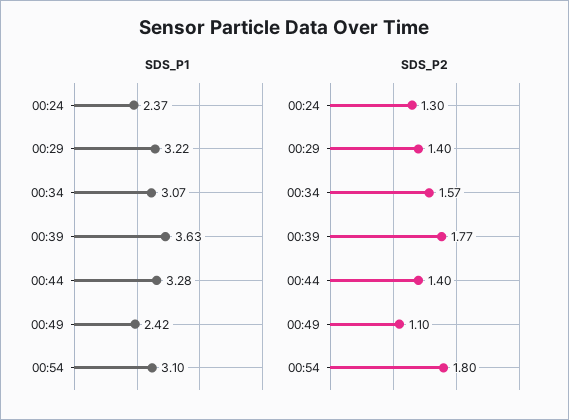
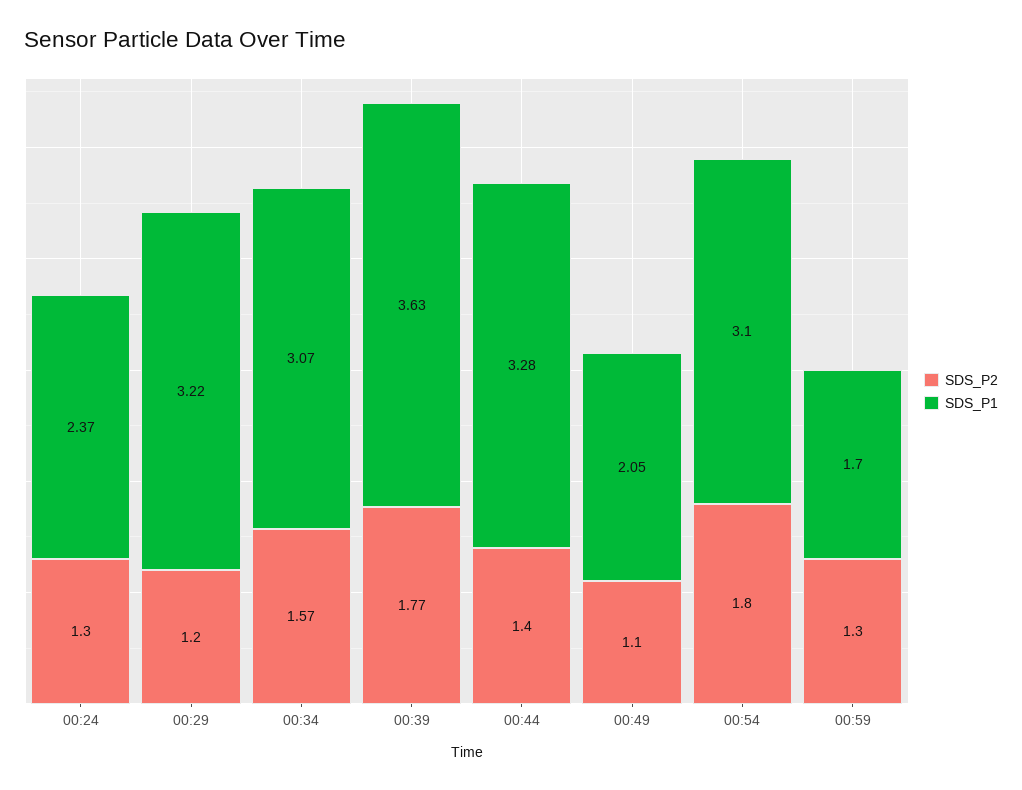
SDS_P1, 00:49: 2.42 -> 2.05
SDS_P2, 00:29: 1.4 -> 1.2
SDS_P2, 00:59: none -> 1.3
SDS_P1, 00:59: none -> 1.7

